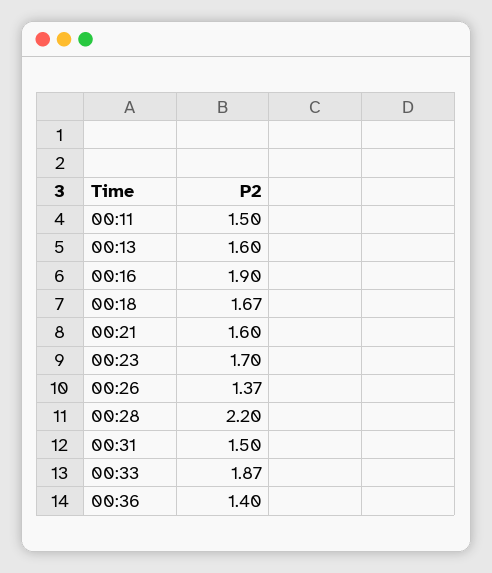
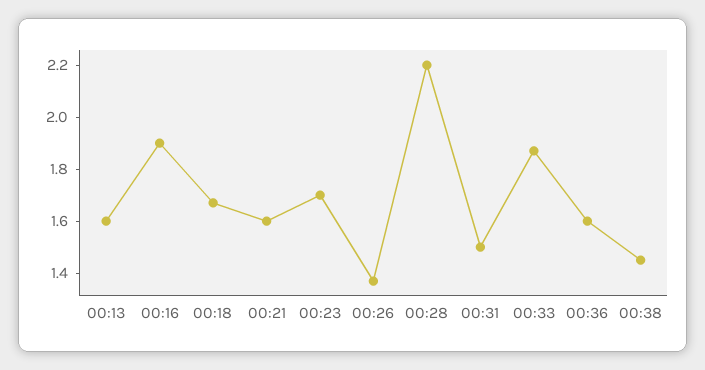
00:11: 1.5 -> none
00:36: 1.4 -> 1.6
00:38: none -> 1.45

